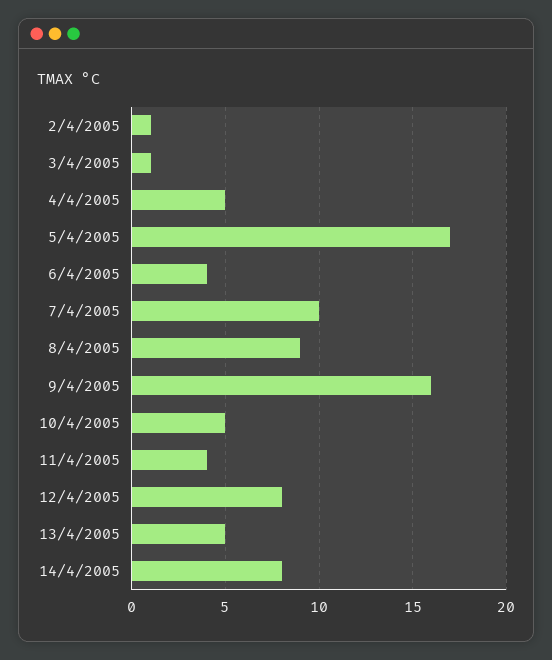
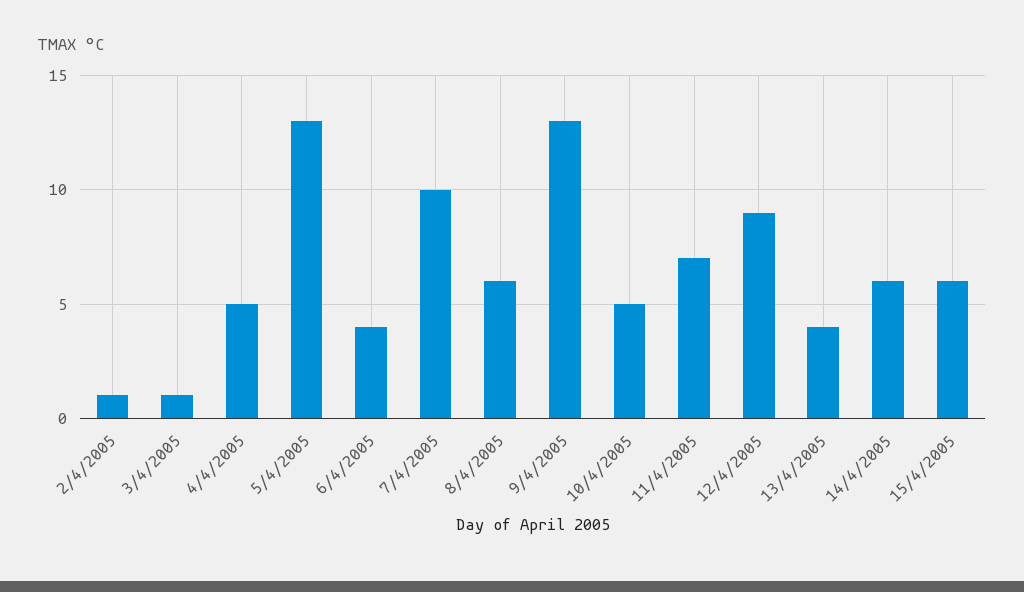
5/4/2005: 17 -> 13
8/4/2005: 9 -> 6
9/4/2005: 16 -> 13
11/4/2005: 4 -> 7
12/4/2005: 8 -> 9
13/4/2005: 5 -> 4
14/4/2005: 8 -> 6
15/4/2005: none -> 6

